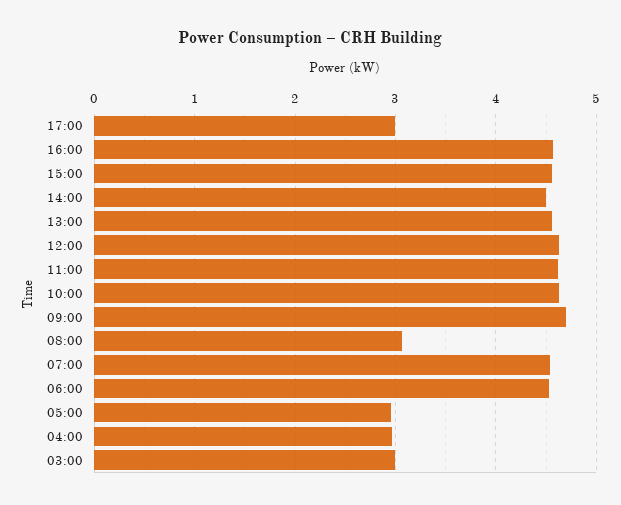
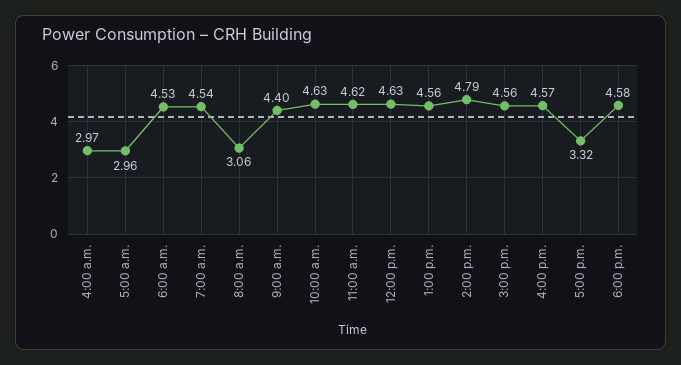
17:00: 3 -> 3.32
14:00: 4.5 -> 4.79
09:00: 4.7 -> 4.4
03:00: 3 -> none
6:00 p.m.: none -> 4.58

